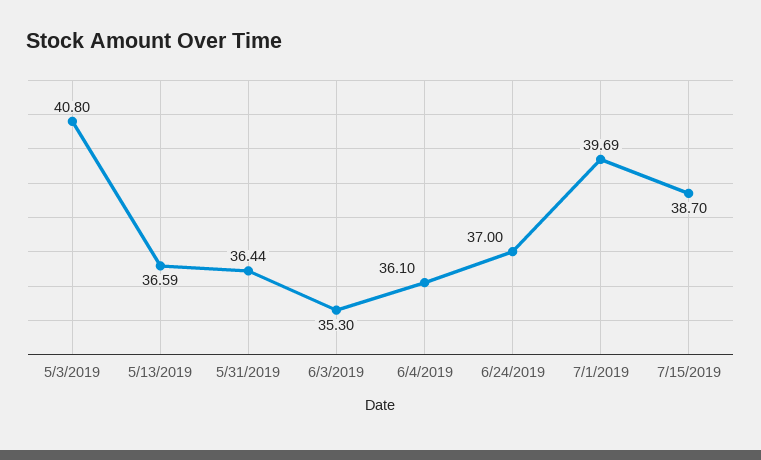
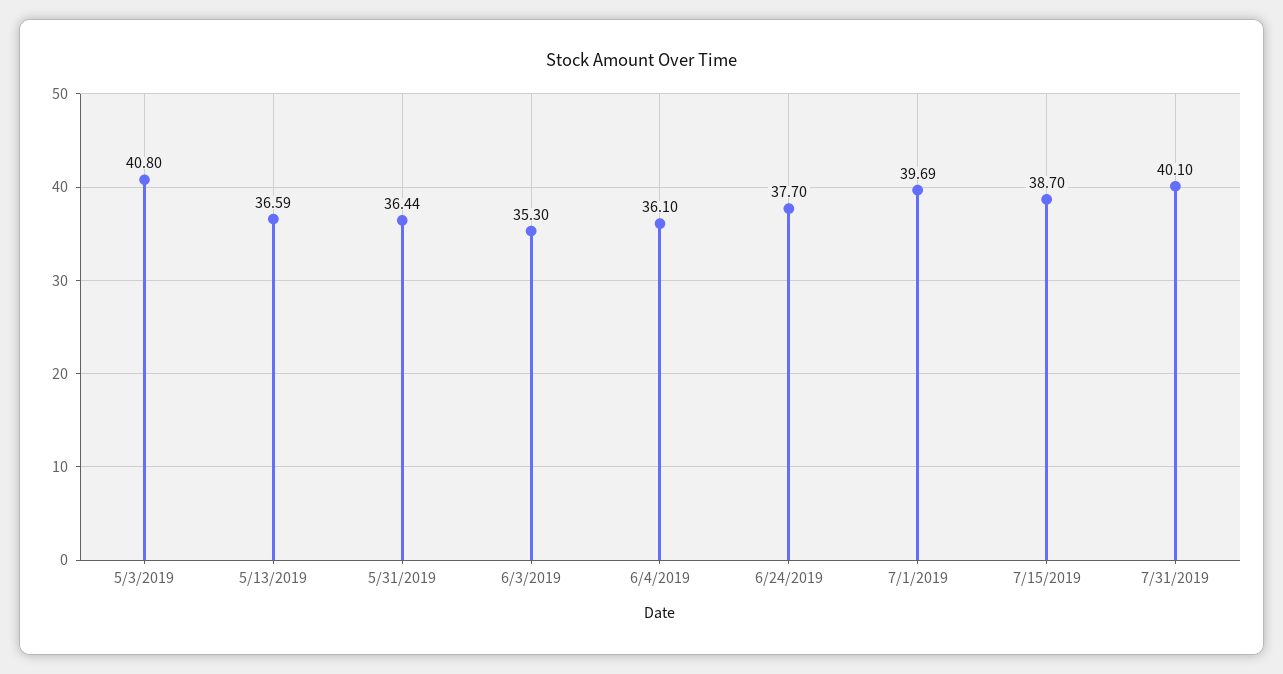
6/24/2019: 37 -> 37.7
7/31/2019: none -> 40.1

